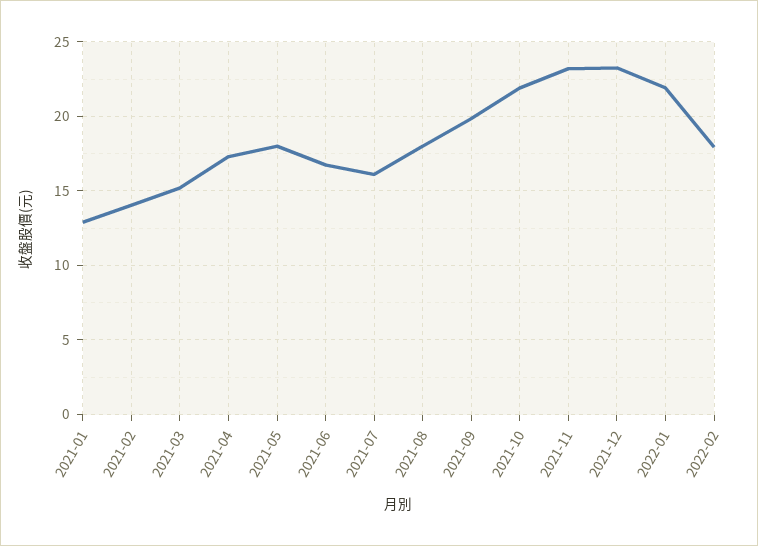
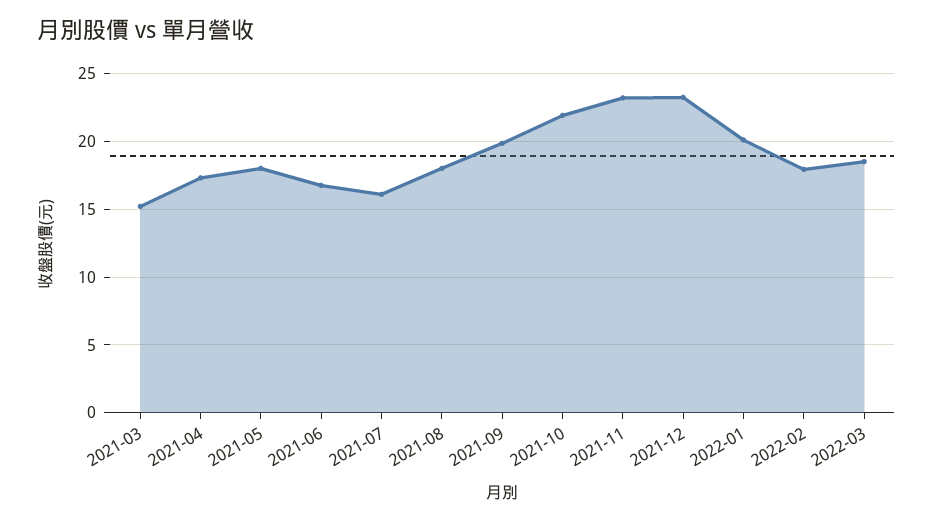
2021-01: 13 -> none
2021-02: 14 -> none
2022-01: 22 -> 20
2022-03: none -> 18.5

